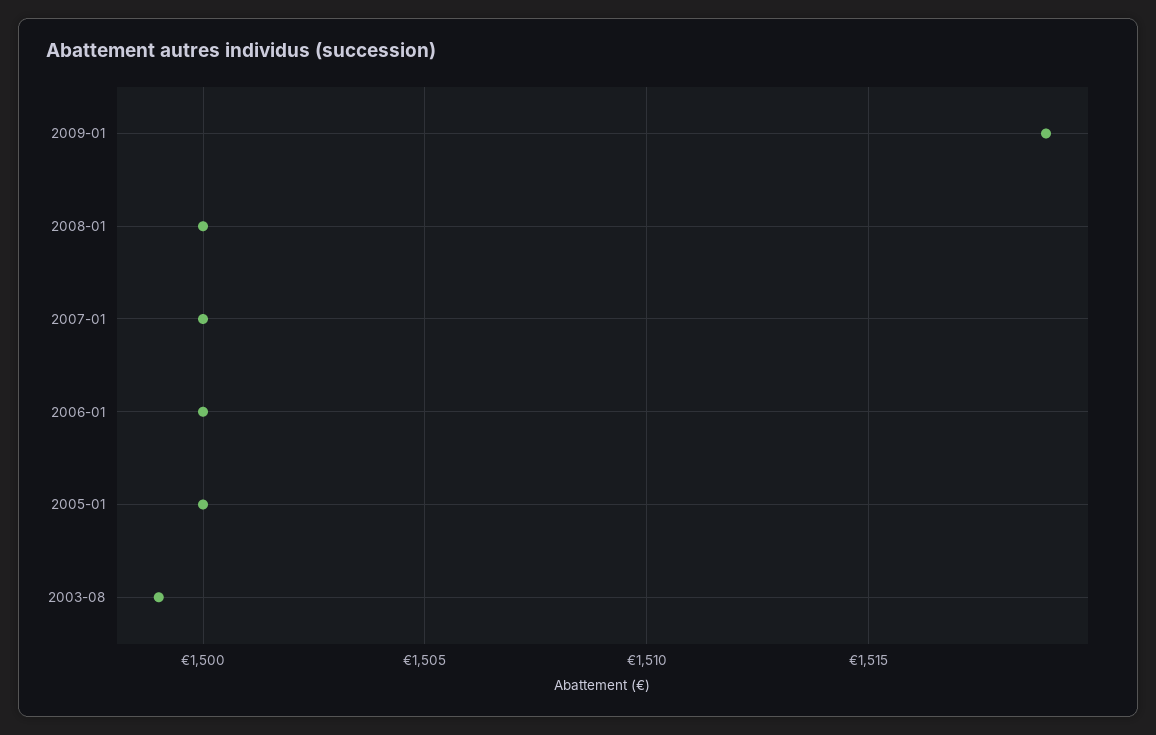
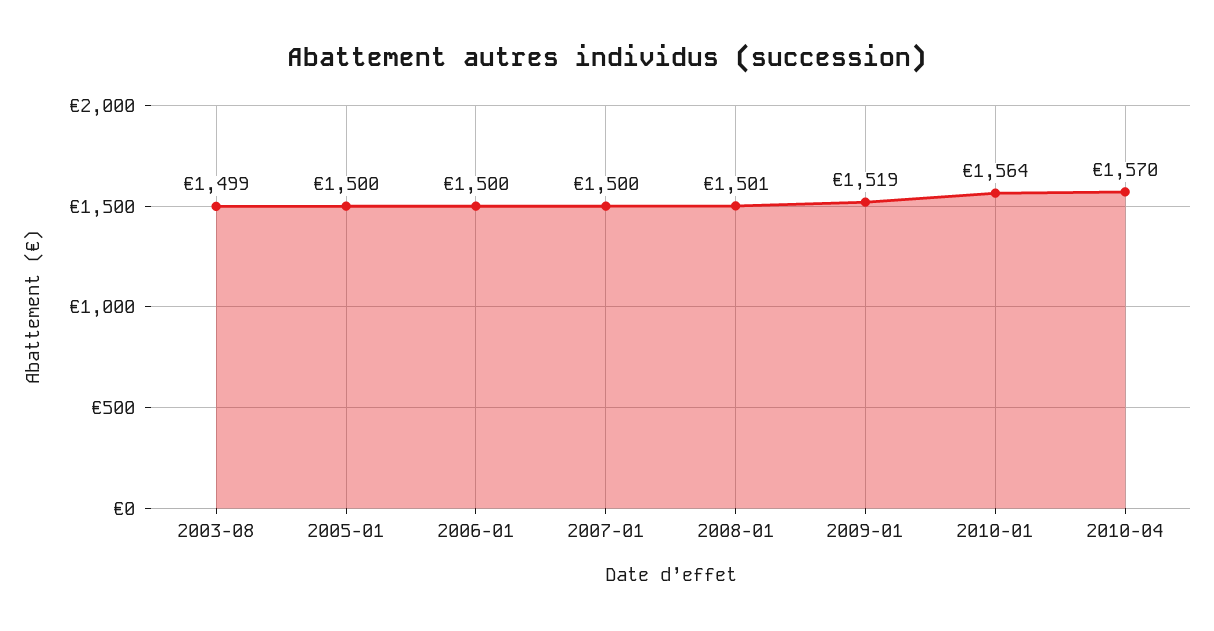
2008-01: 1500 -> 1501
2010-01: none -> 1564
2010-04: none -> 1570

